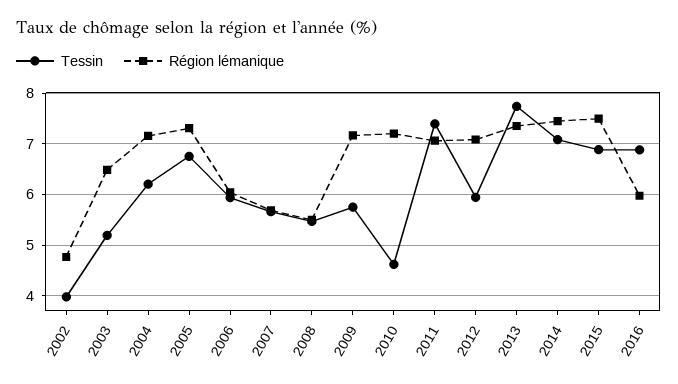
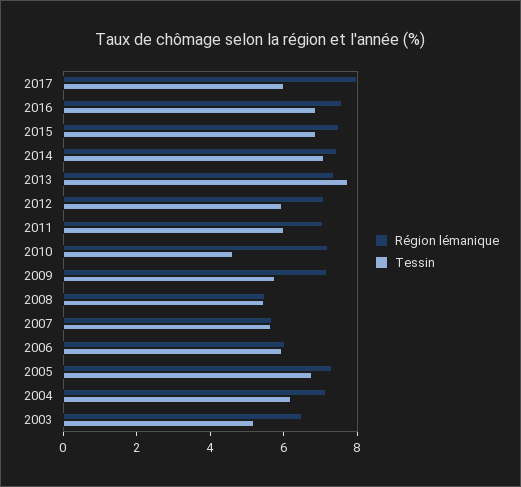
Tessin, 2002: 4 -> none
Région lémanique, 2002: 4.8 -> none
Tessin, 2011: 7.4 -> 6
Région lémanique, 2016: 6 -> 7.5
Région lémanique, 2017: none -> 8
Tessin, 2017: none -> 6

